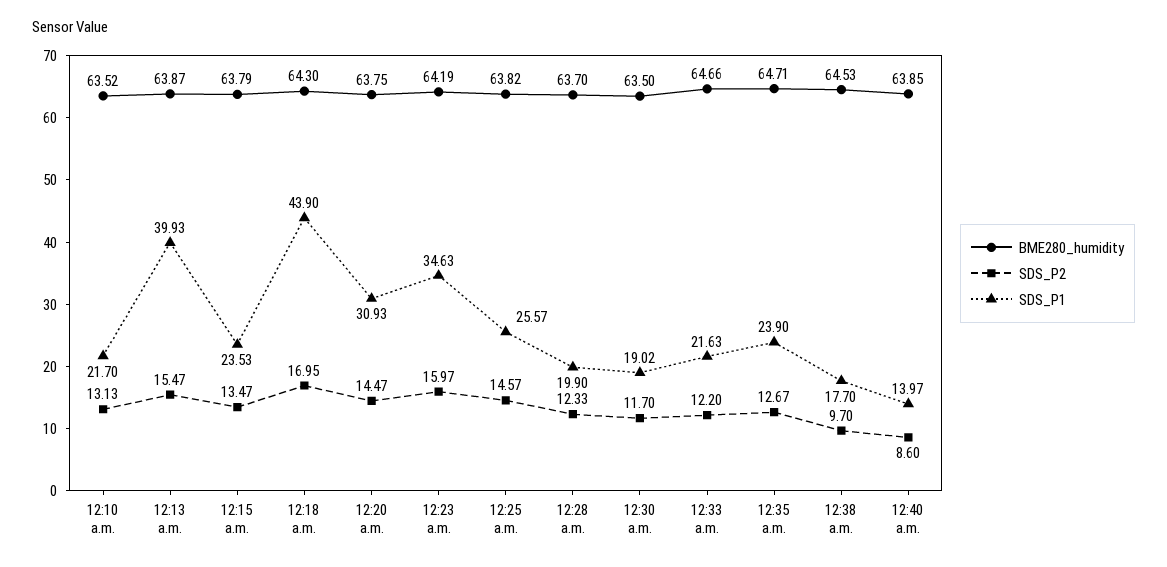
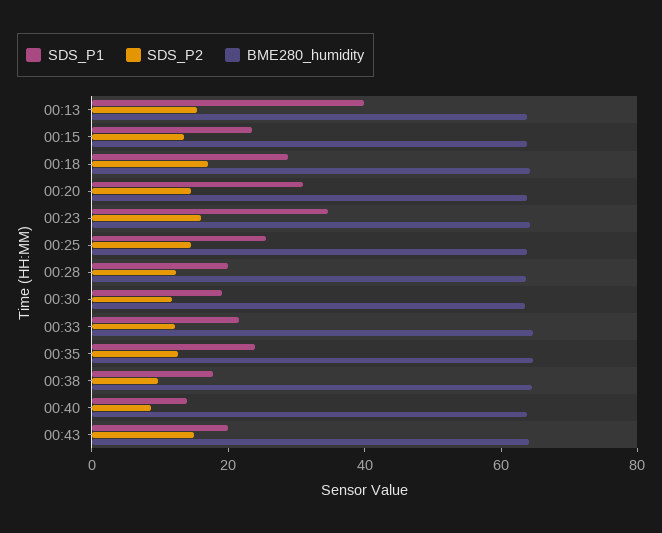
BME280_humidity, 12:10 a.m.: 63.52 -> none
SDS_P2, 12:10 a.m.: 13.13 -> none
SDS_P1, 12:10 a.m.: 21.7 -> none
SDS_P1, 12:18 a.m.: 43.9 -> 30
SDS_P1, 00:43: none -> 20
SDS_P2, 00:43: none -> 15
BME280_humidity, 00:43: none -> 65

